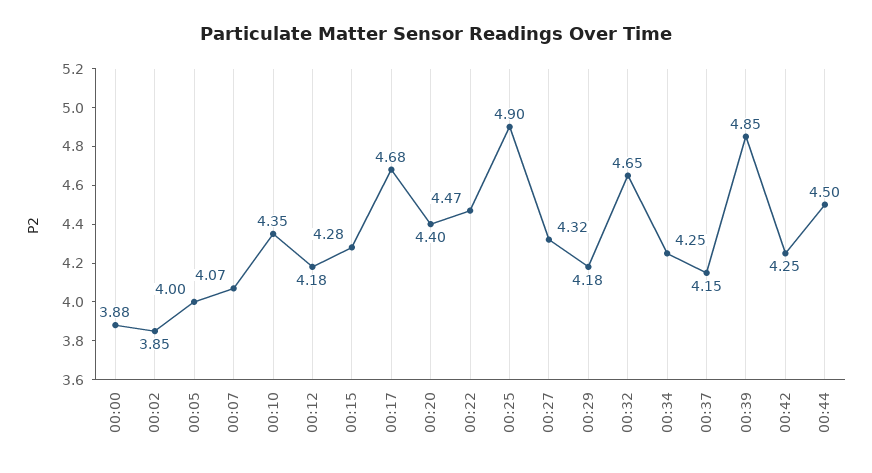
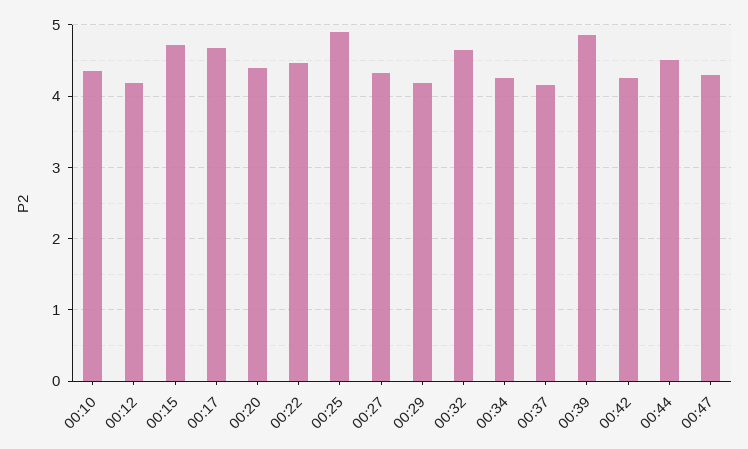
00:00: 3.88 -> none
00:02: 3.85 -> none
00:05: 4 -> none
00:07: 4.07 -> none
00:15: 4.28 -> 4.7
00:47: none -> 4.3

